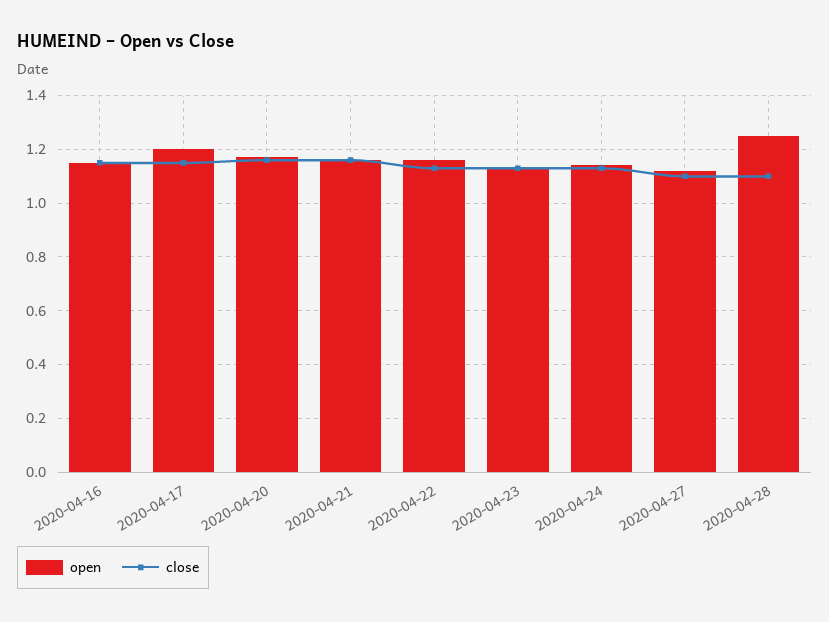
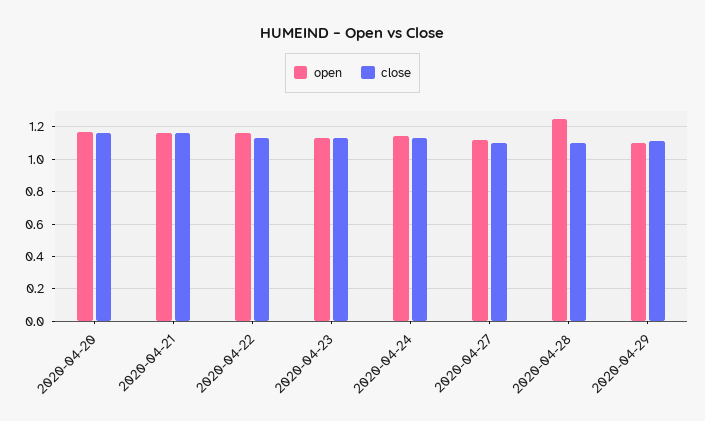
open, 2020-04-16: 1.15 -> none
close, 2020-04-16: 1.15 -> none
open, 2020-04-17: 1.2 -> none
close, 2020-04-17: 1.15 -> none
open, 2020-04-29: none -> 1.1
close, 2020-04-29: none -> 1.1

